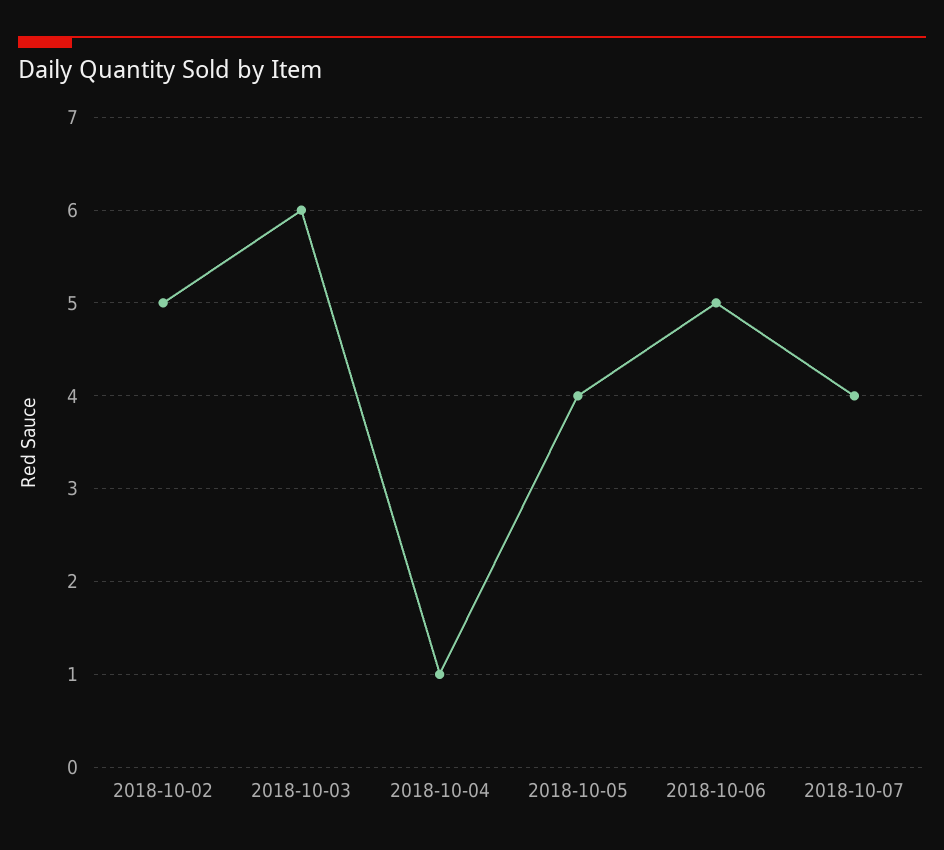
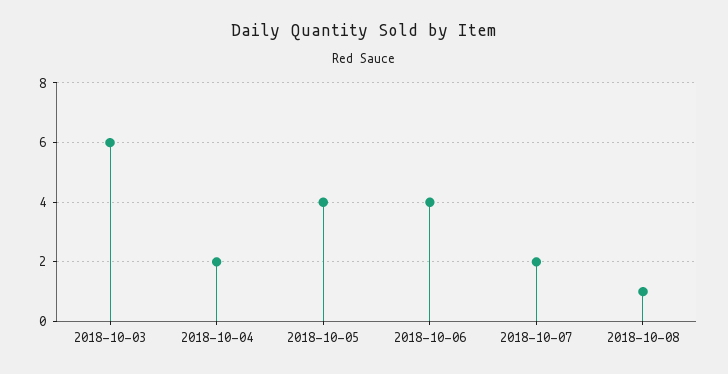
2018-10-02: 5 -> none
2018-10-04: 1 -> 2
2018-10-06: 5 -> 4
2018-10-07: 4 -> 2
2018-10-08: none -> 1

